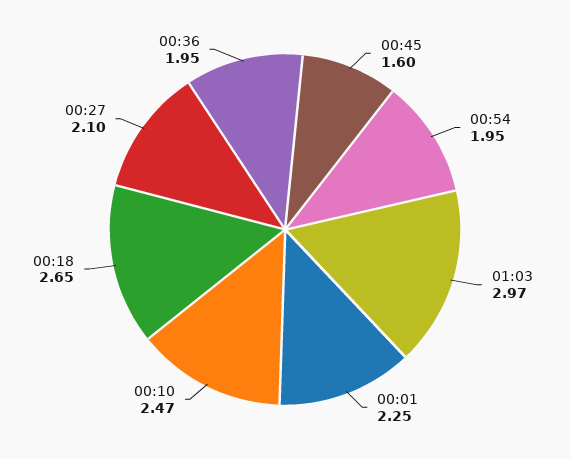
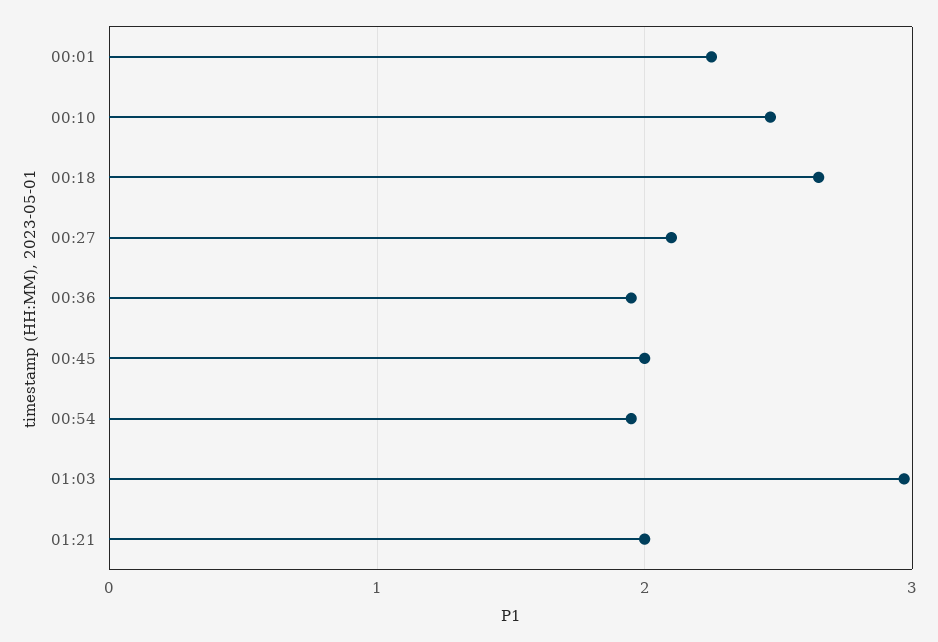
00:45: 1.6 -> 2
01:21: none -> 2

